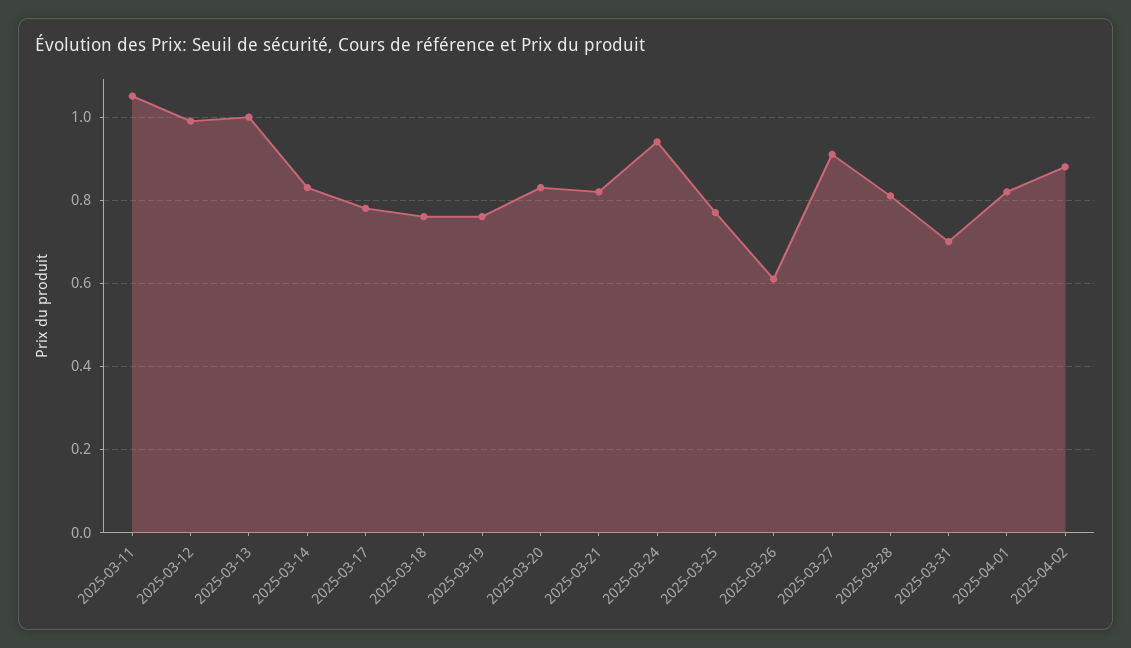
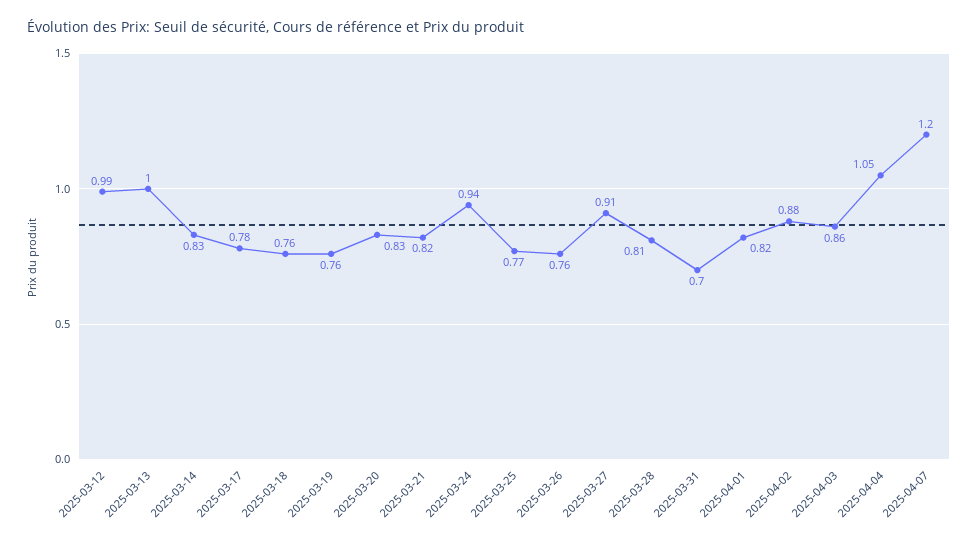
2025-03-11: 1.05 -> none
2025-03-26: 0.6 -> 0.76
2025-04-03: none -> 0.86
2025-04-04: none -> 1.05
2025-04-07: none -> 1.2

